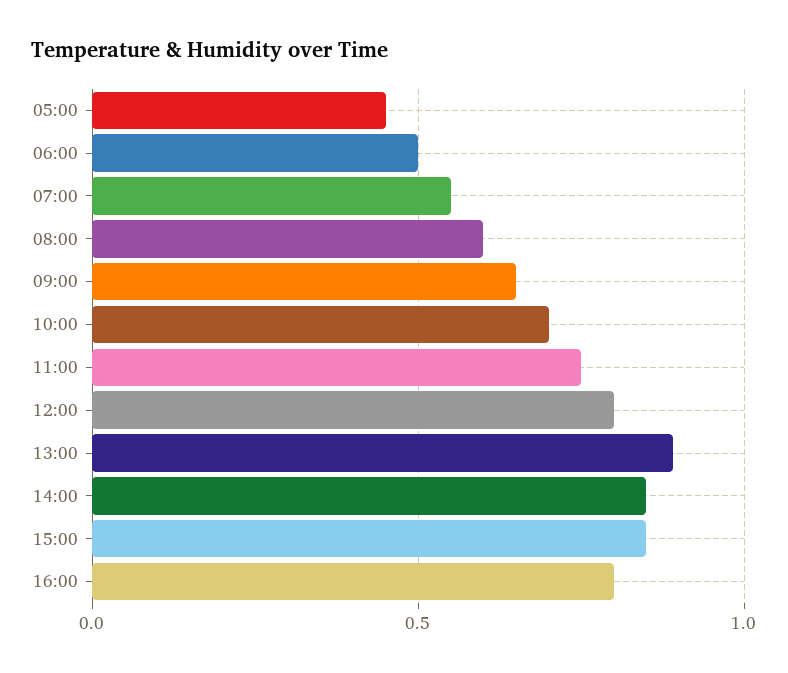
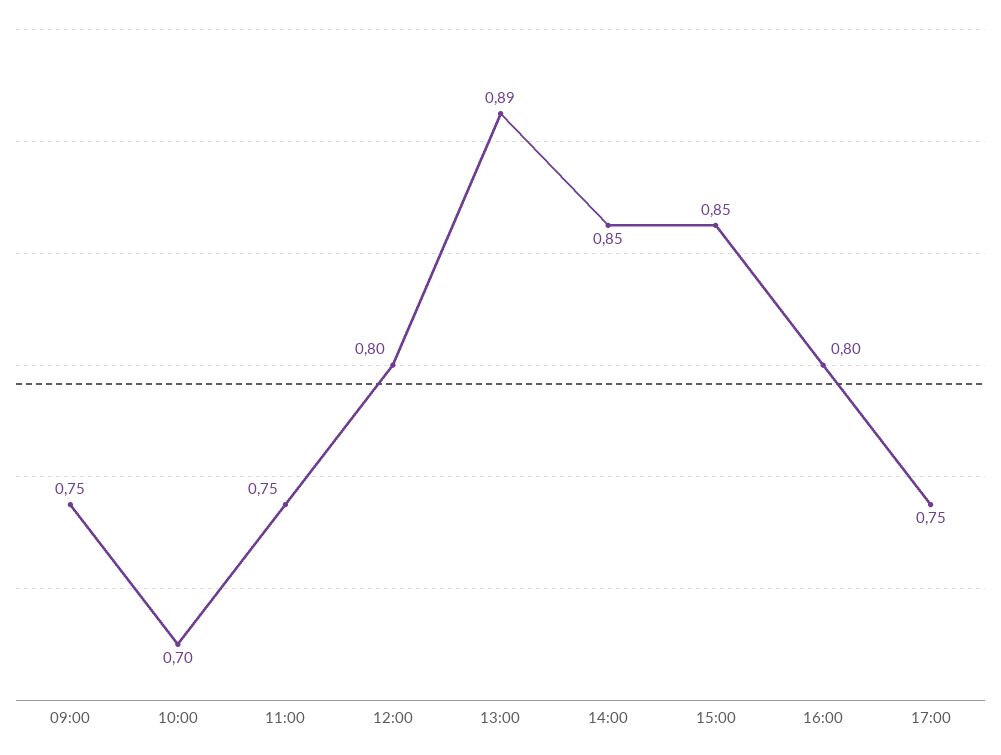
05:00: 0.45 -> none
06:00: 0.5 -> none
07:00: 0.55 -> none
08:00: 0.6 -> none
09:00: 0.65 -> 0.75
17:00: none -> 0.75

